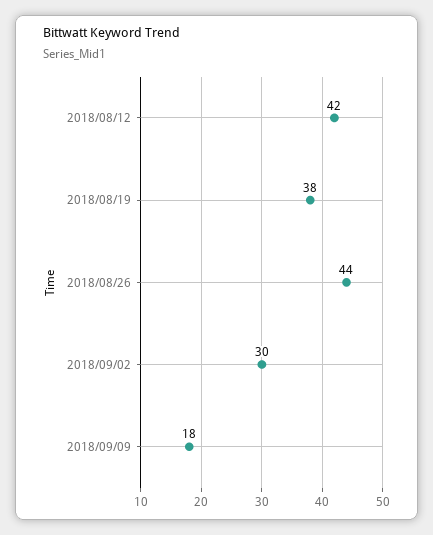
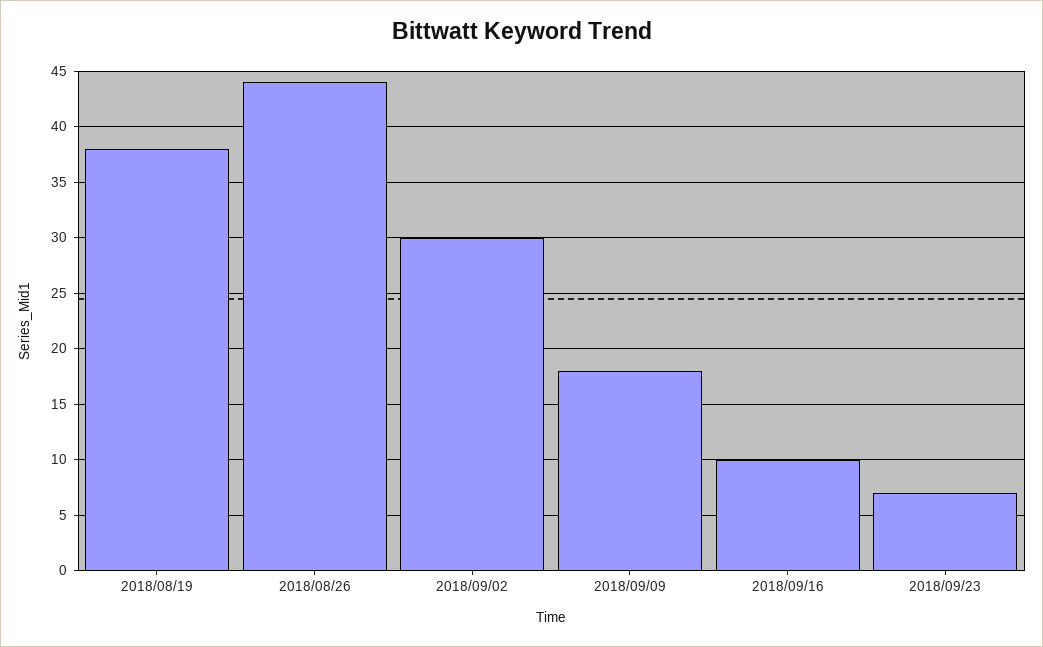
2018/08/12: 42 -> none
2018/09/16: none -> 10
2018/09/23: none -> 7

